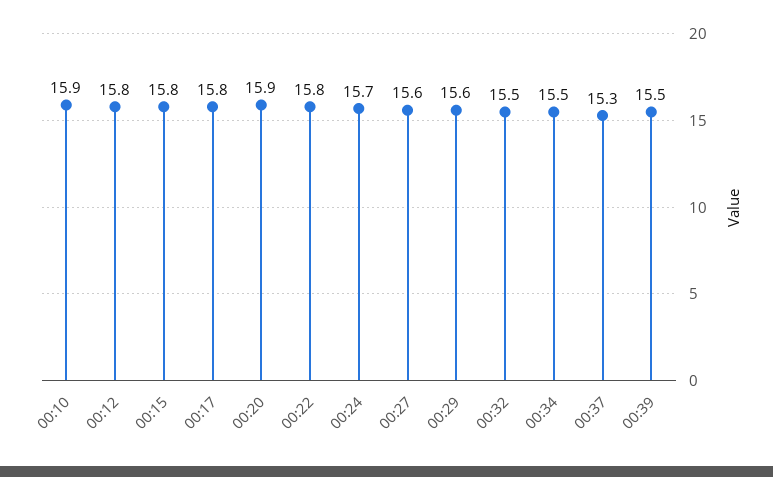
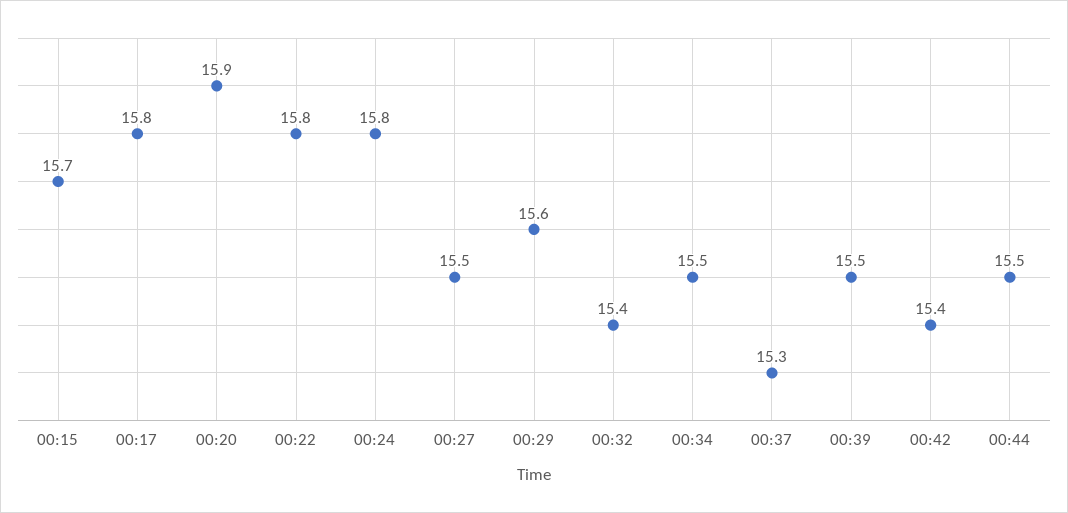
00:10: 15.9 -> none
00:12: 15.8 -> none
00:15: 15.8 -> 15.7
00:24: 15.7 -> 15.8
00:27: 15.6 -> 15.5
00:32: 15.5 -> 15.4
00:42: none -> 15.4
00:44: none -> 15.5

